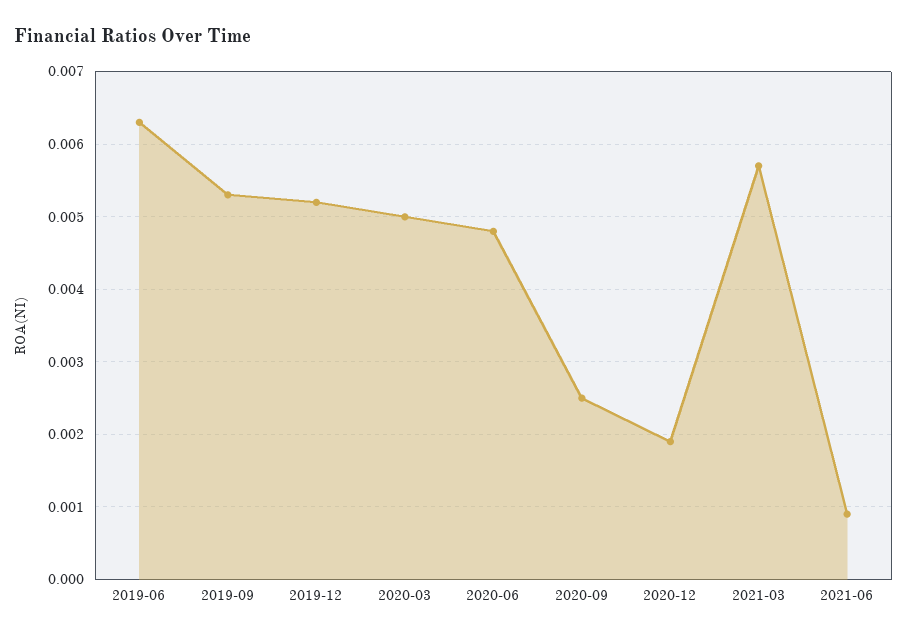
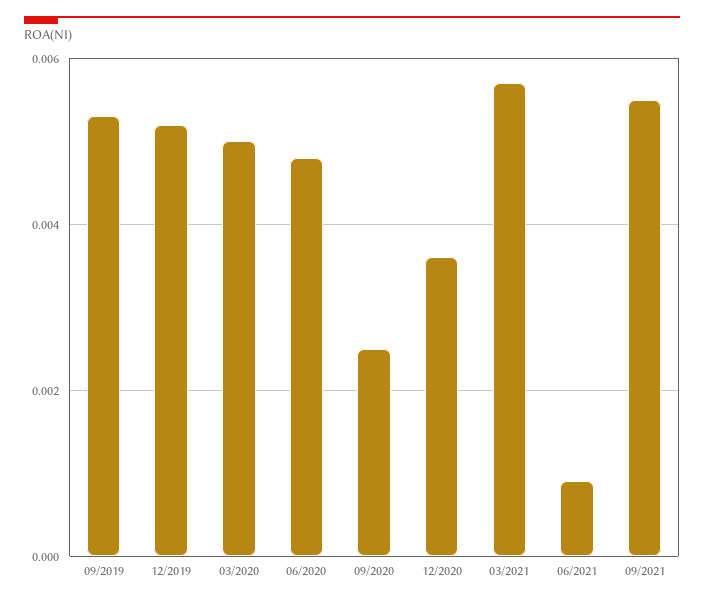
2019-06: 0.0063 -> none
2020-12: 0.0019 -> 0.0035
09/2021: none -> 0.0055

